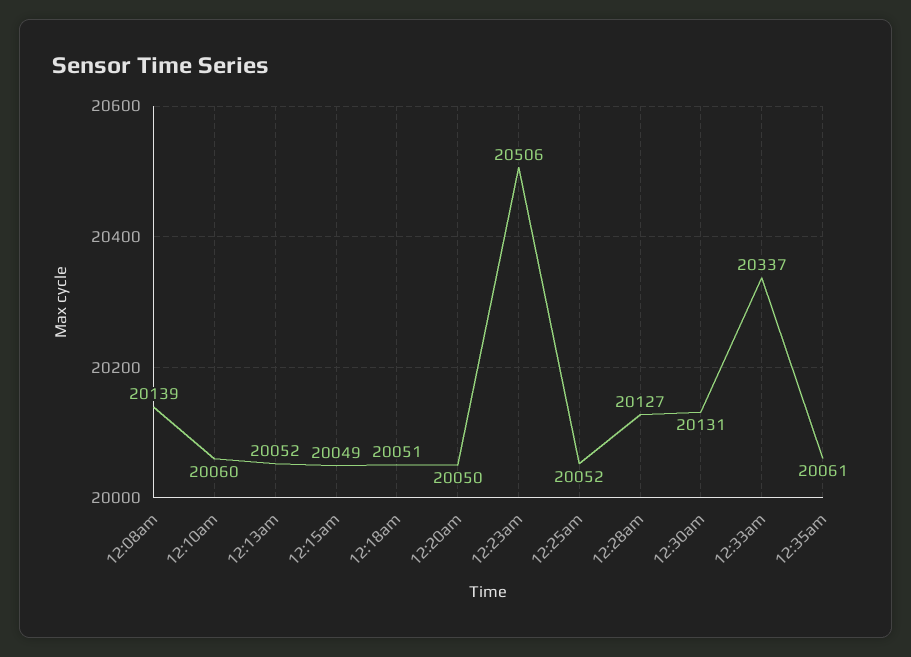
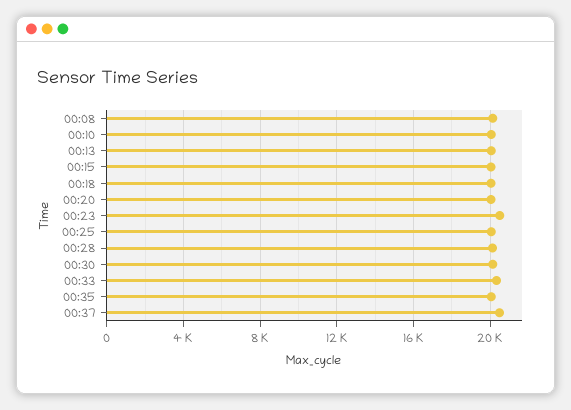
00:37: none -> 20500

